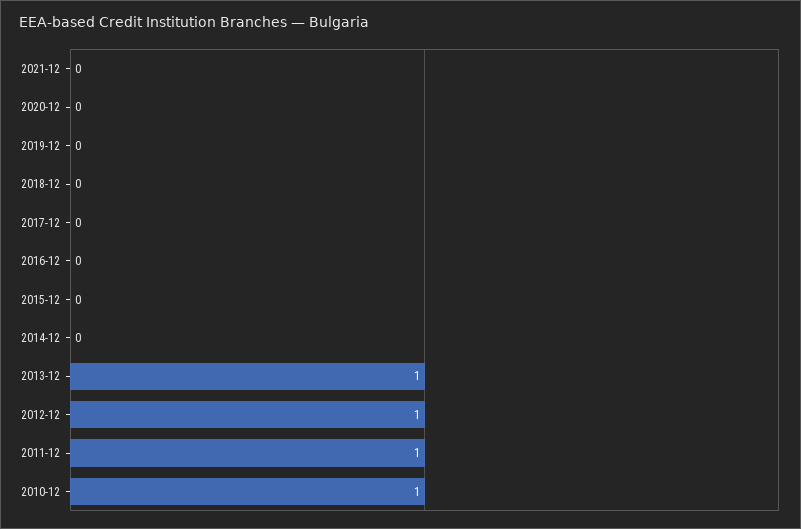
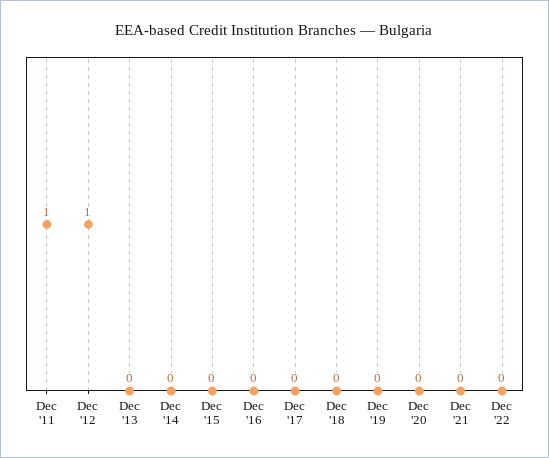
2013-12: 1 -> 0
2010-12: 1 -> none
Dec '22: none -> 0

